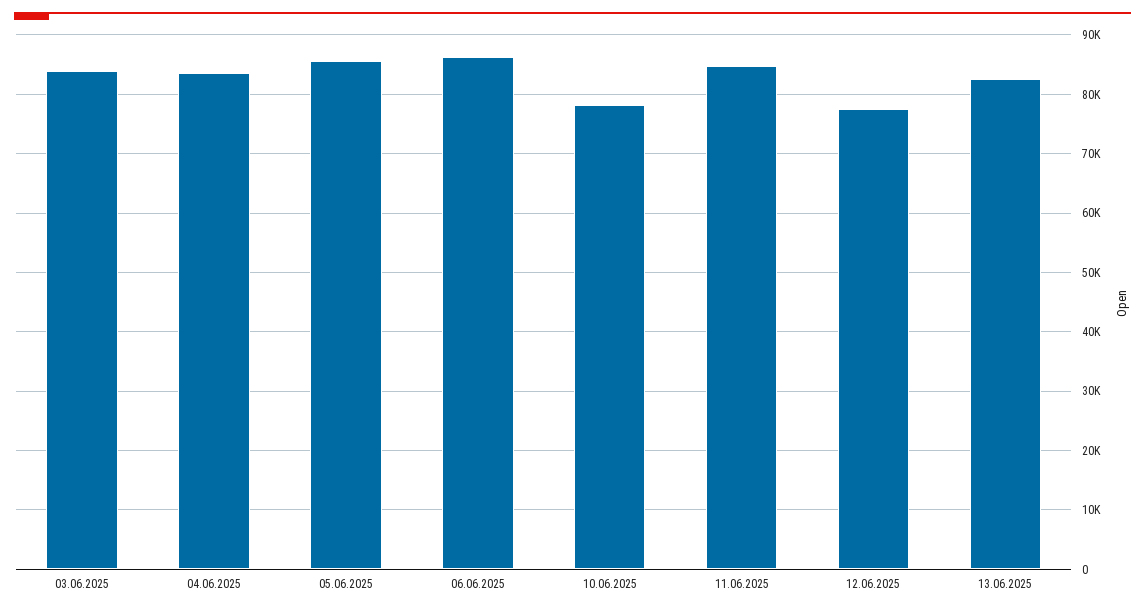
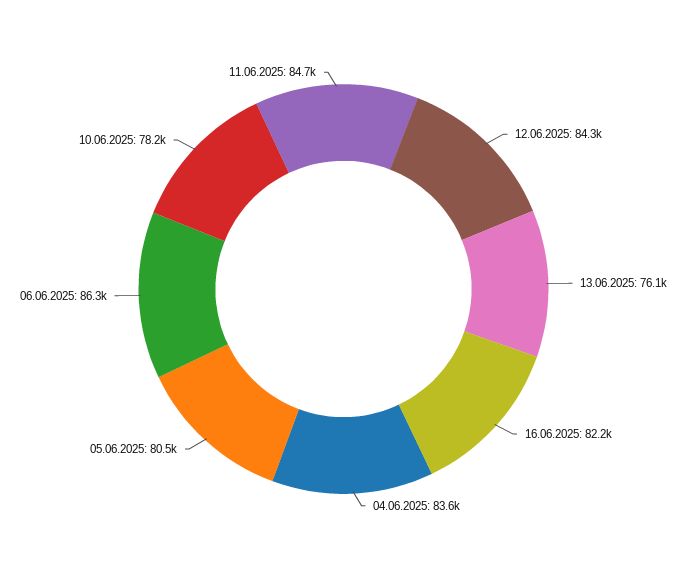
03.06.2025: 84000 -> none
05.06.2025: 86000 -> 80500
12.06.2025: 78000 -> 84300
13.06.2025: 82000 -> 76100
16.06.2025: none -> 82200

